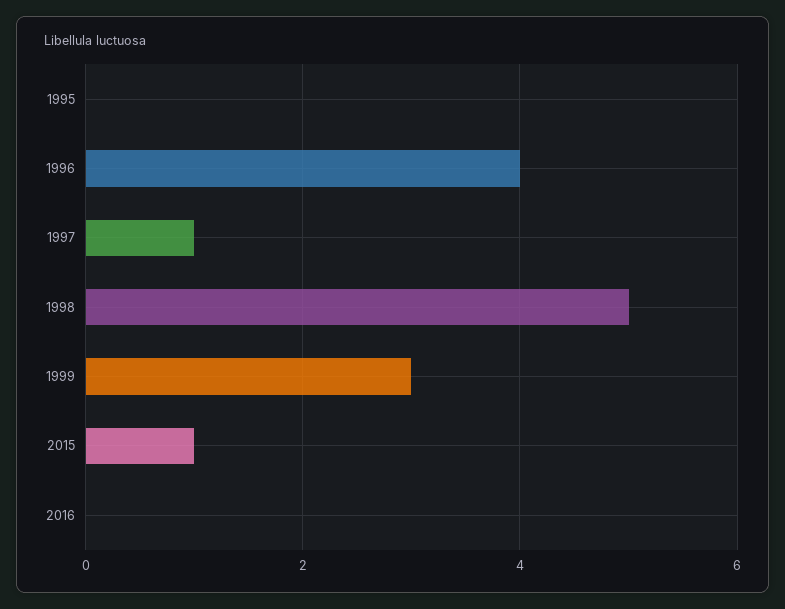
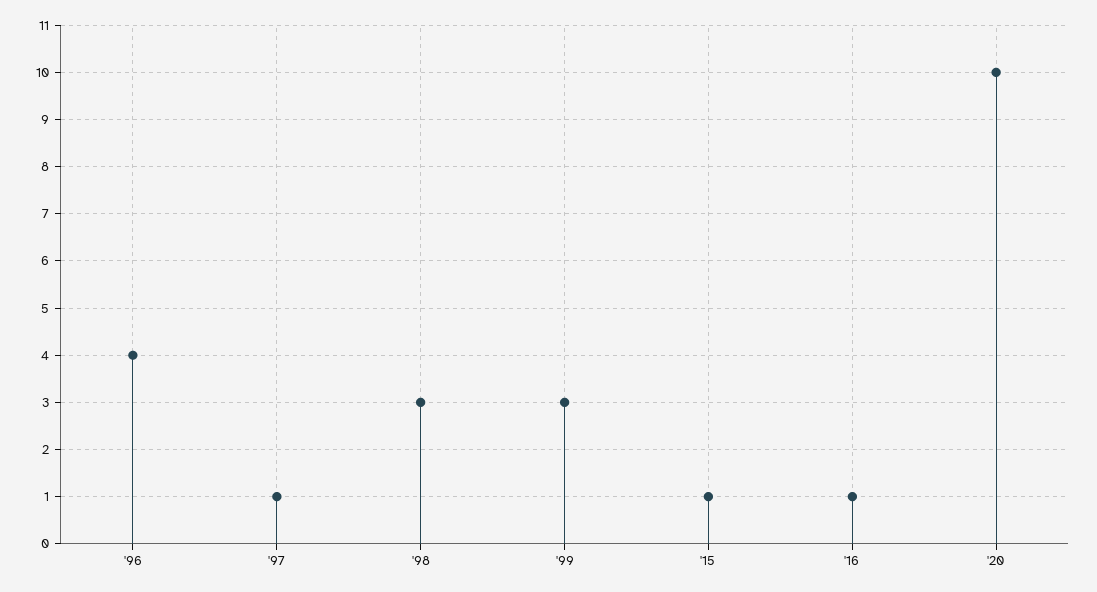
1995: 0 -> none
1998: 5 -> 3
2016: 0 -> 1
'20: none -> 10

